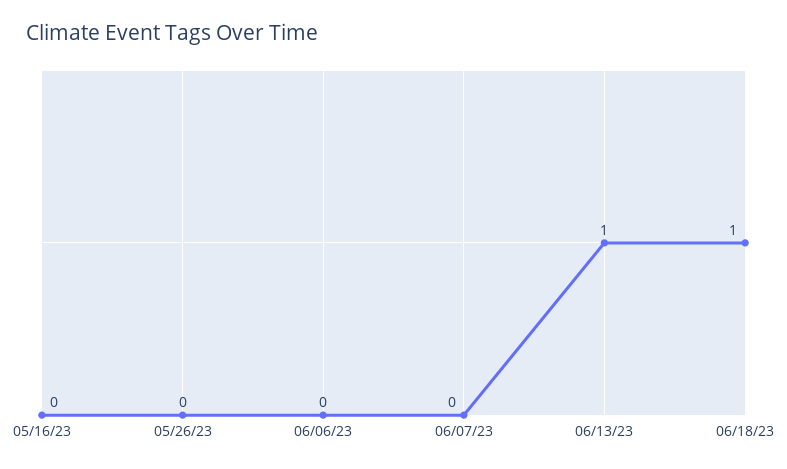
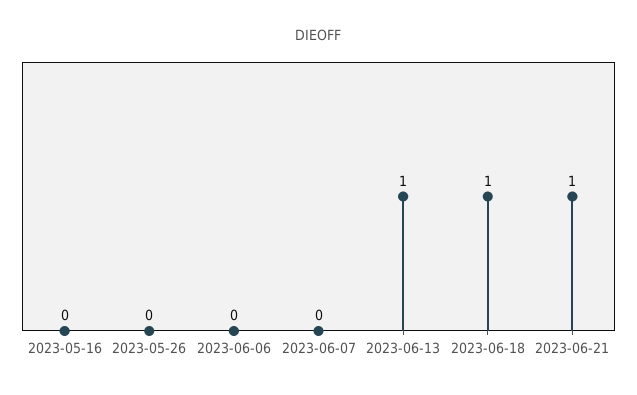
2023-06-21: none -> 1

